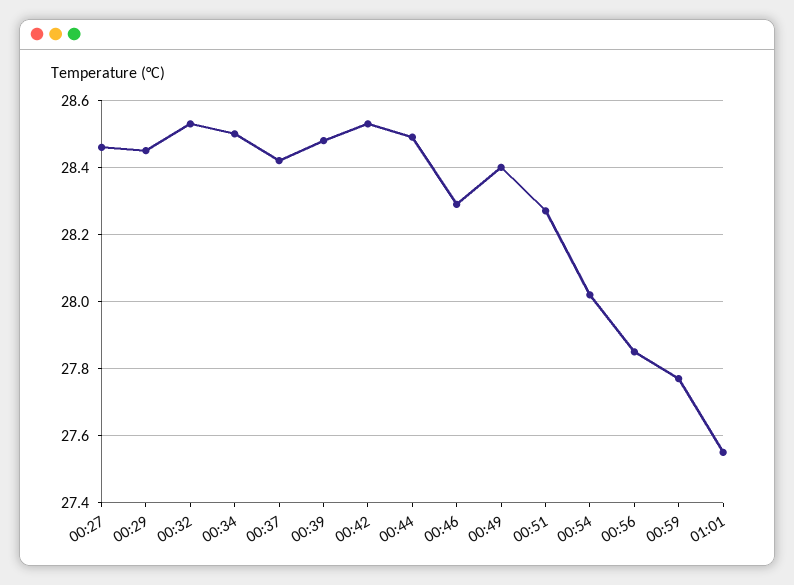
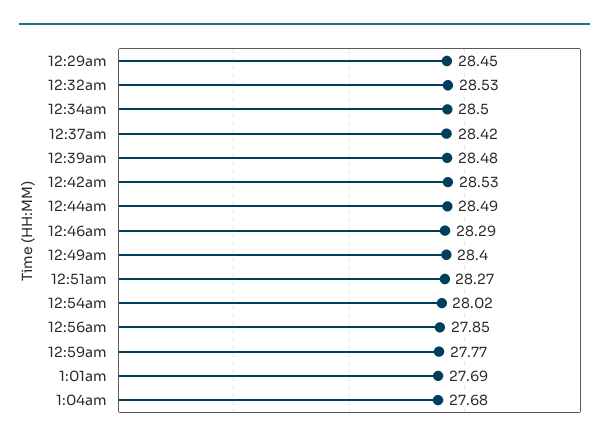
00:27: 28.45 -> none
01:01: 27.55 -> 27.69
1:04am: none -> 27.68

